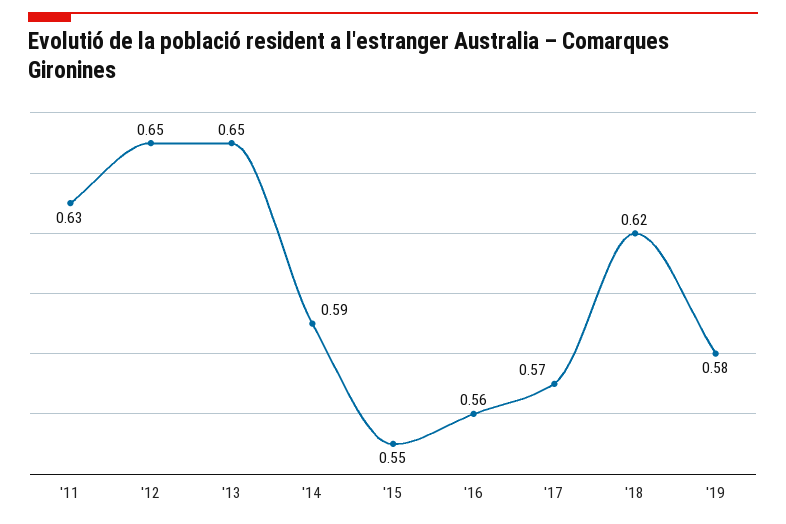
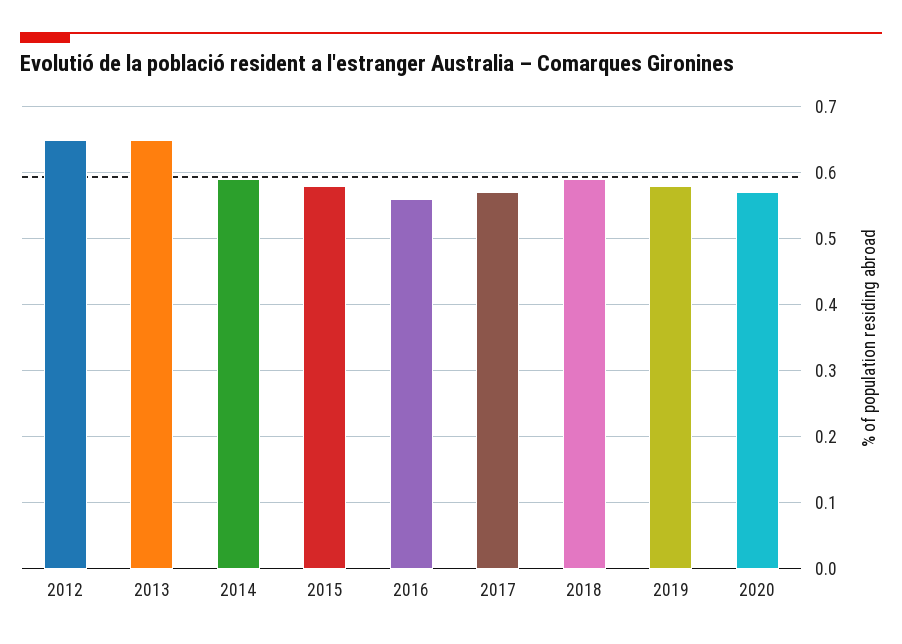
'11: 0.63 -> none
'15: 0.55 -> 0.58
'18: 0.62 -> 0.59
2020: none -> 0.57

